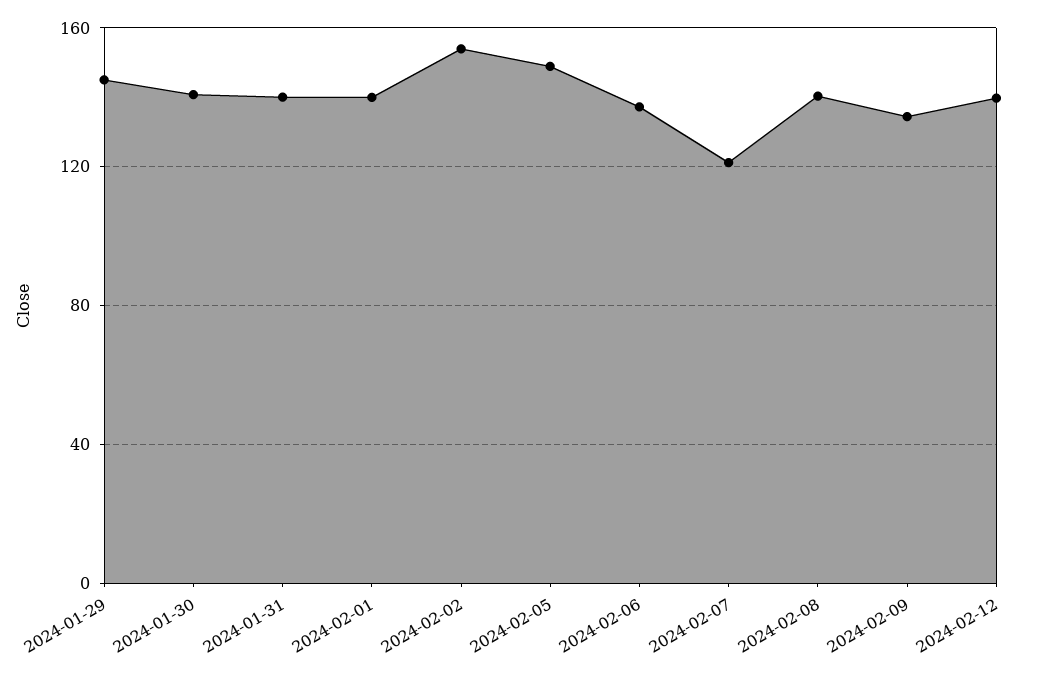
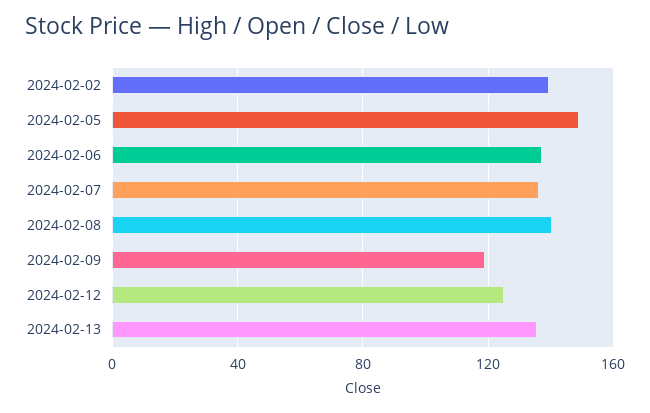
2024-01-29: 145 -> none
2024-01-30: 140 -> none
2024-01-31: 140 -> none
2024-02-01: 140 -> none
2024-02-02: 155 -> 140
2024-02-07: 120 -> 135
2024-02-09: 135 -> 120
2024-02-12: 140 -> 125
2024-02-13: none -> 135

